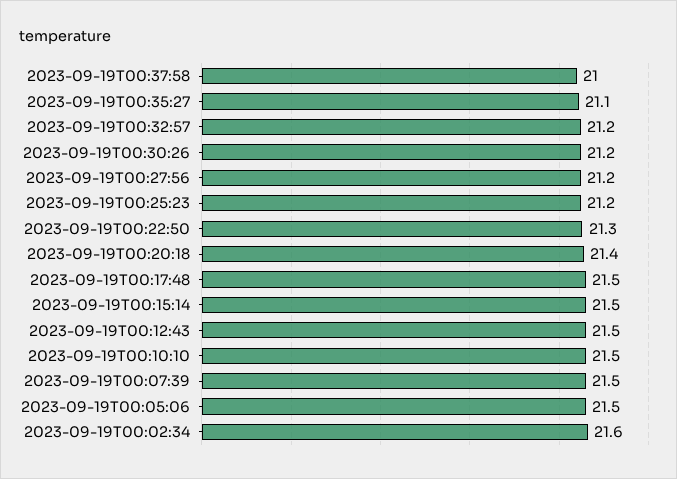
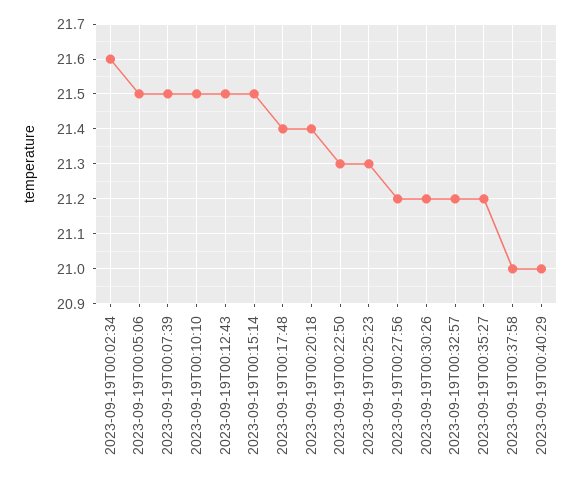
2023-09-19T00:35:27: 21.1 -> 21.2
2023-09-19T00:25:23: 21.2 -> 21.3
2023-09-19T00:17:48: 21.5 -> 21.4
2023-09-19T00:40:29: none -> 21

